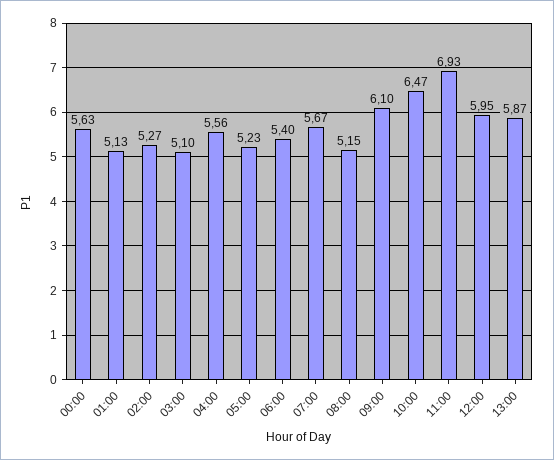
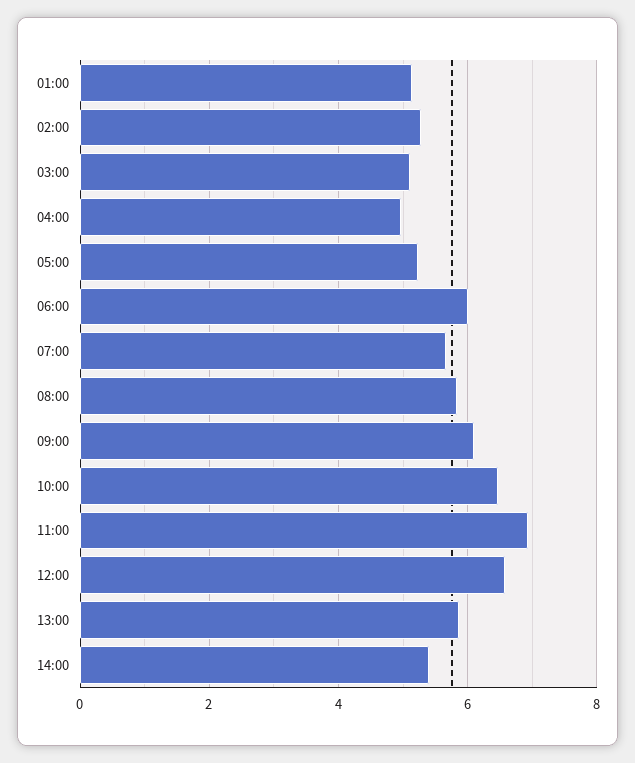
00:00: 5.63 -> none
04:00: 5.56 -> 5
06:00: 5.4 -> 6
08:00: 5.15 -> 5.8
12:00: 5.95 -> 6.6
14:00: none -> 5.4

